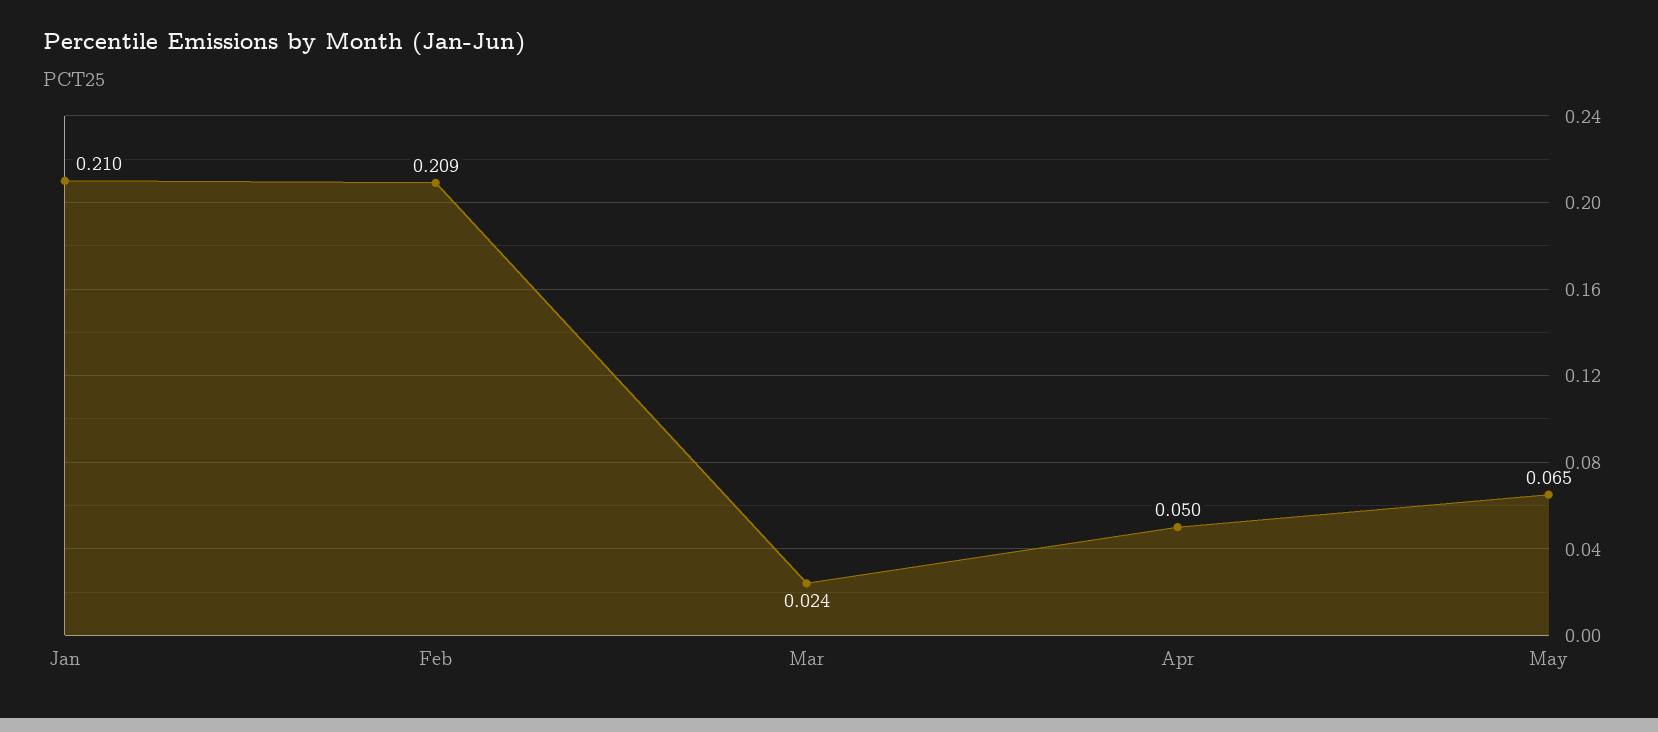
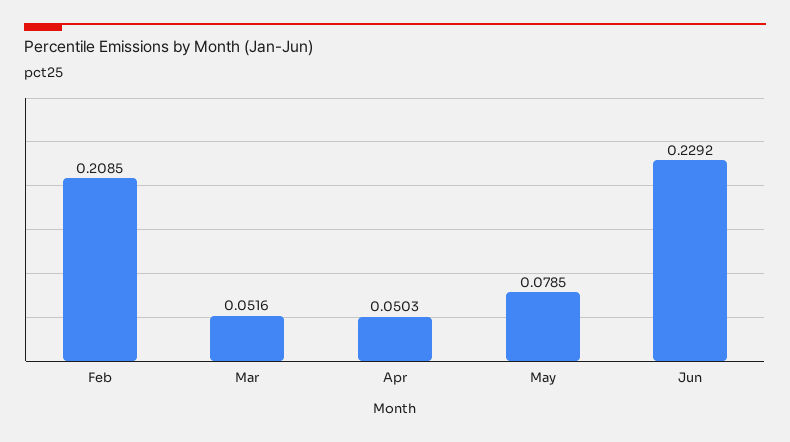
Jan: 0.21 -> none
Mar: 0.024 -> 0.0516
May: 0.065 -> 0.0785
Jun: none -> 0.2292

